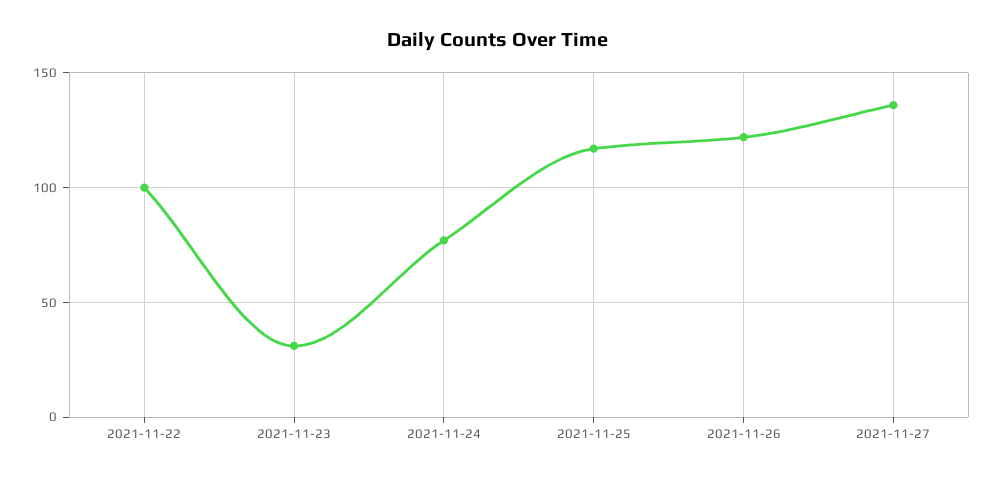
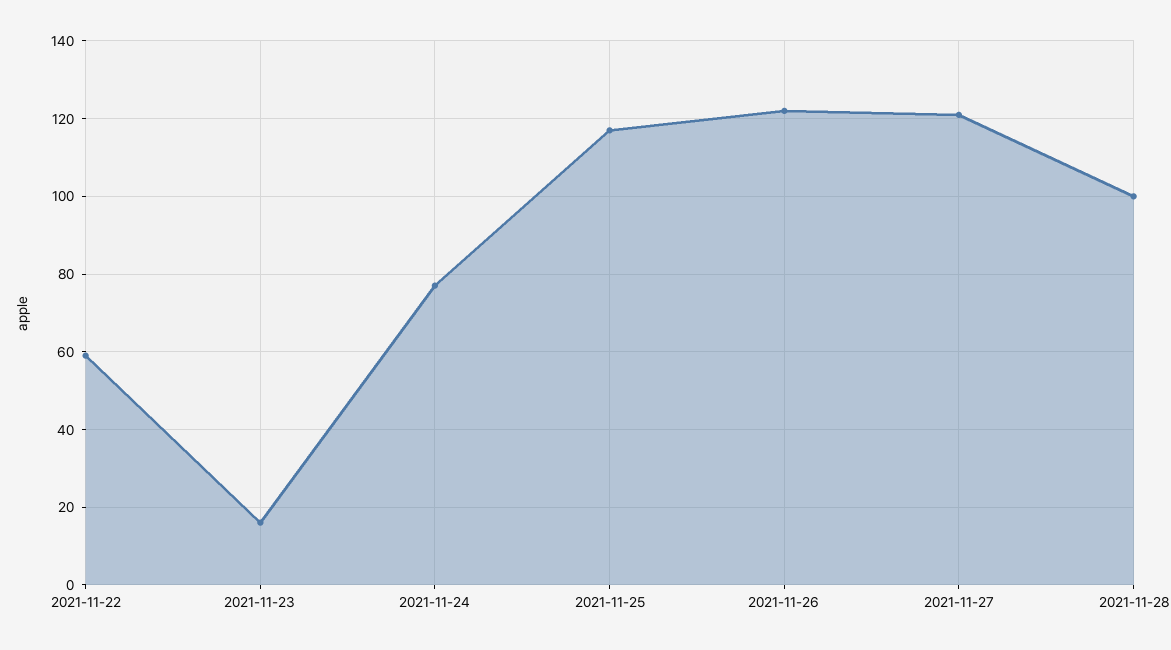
2021-11-22: 100 -> 60
2021-11-23: 30 -> 15
2021-11-27: 135 -> 120
2021-11-28: none -> 100

